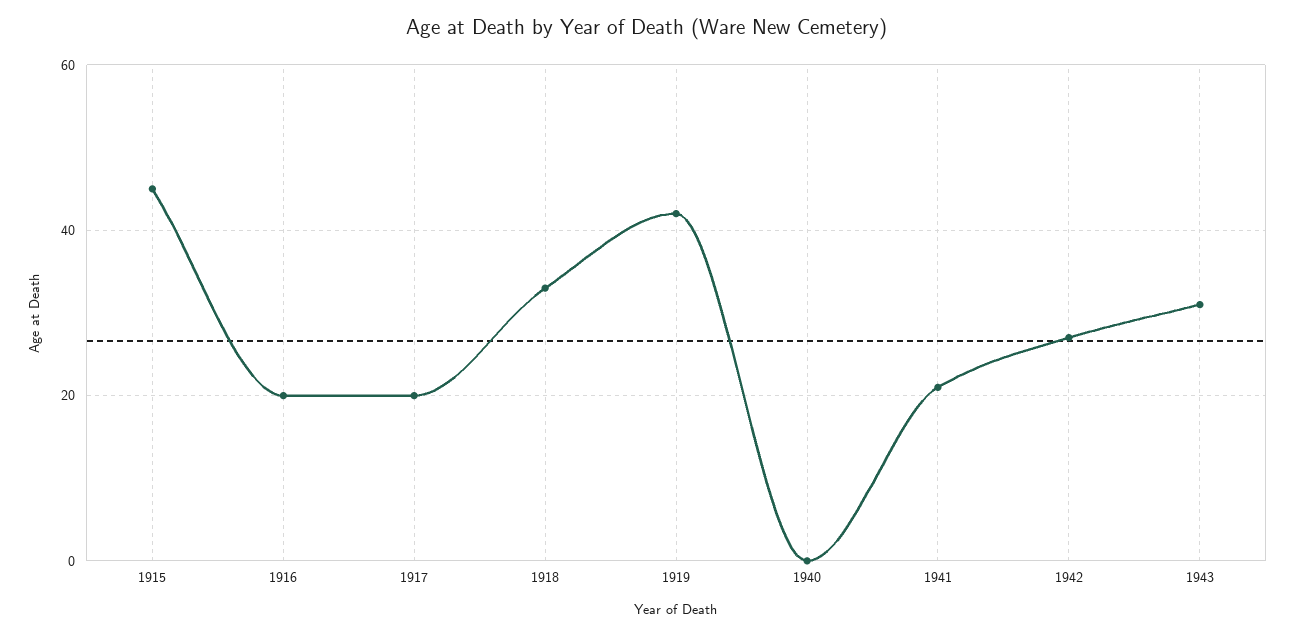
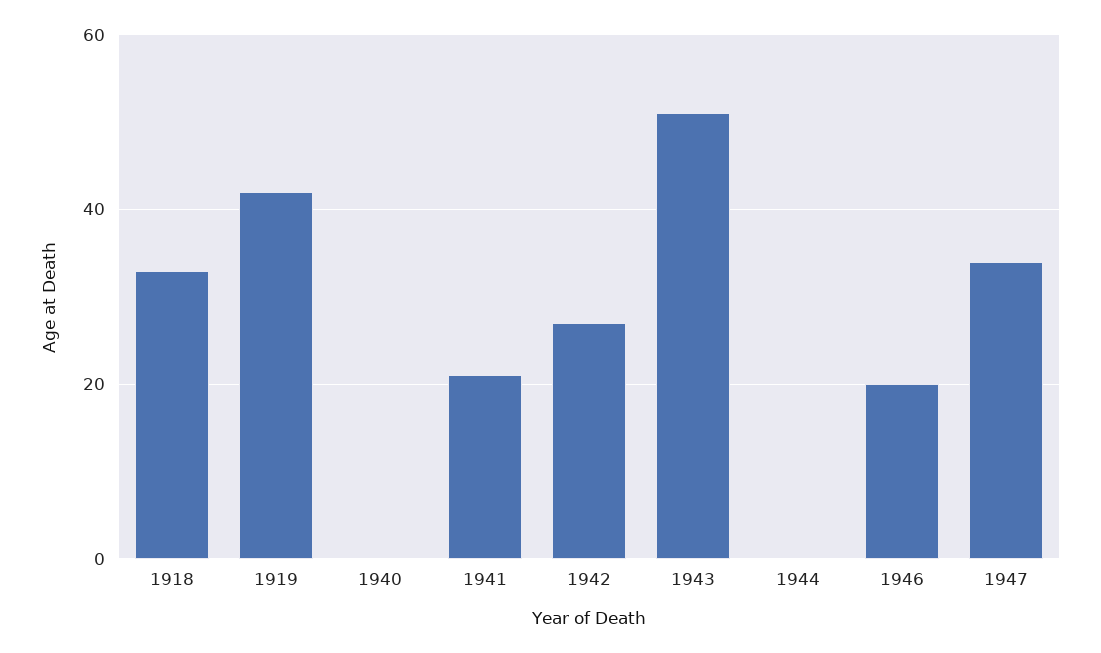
1915: 45 -> none
1916: 20 -> none
1917: 20 -> none
1943: 30 -> 50
1944: none -> 0
1946: none -> 20
1947: none -> 35

